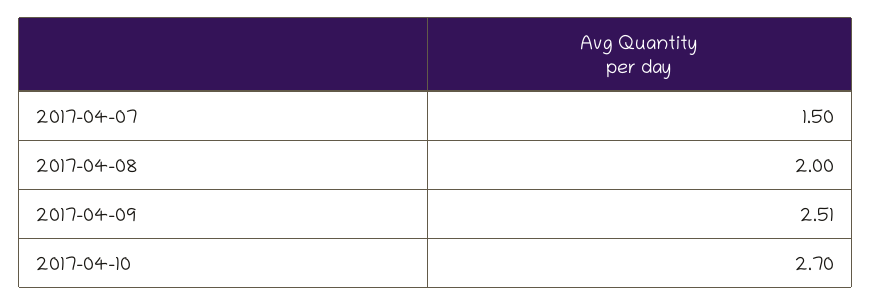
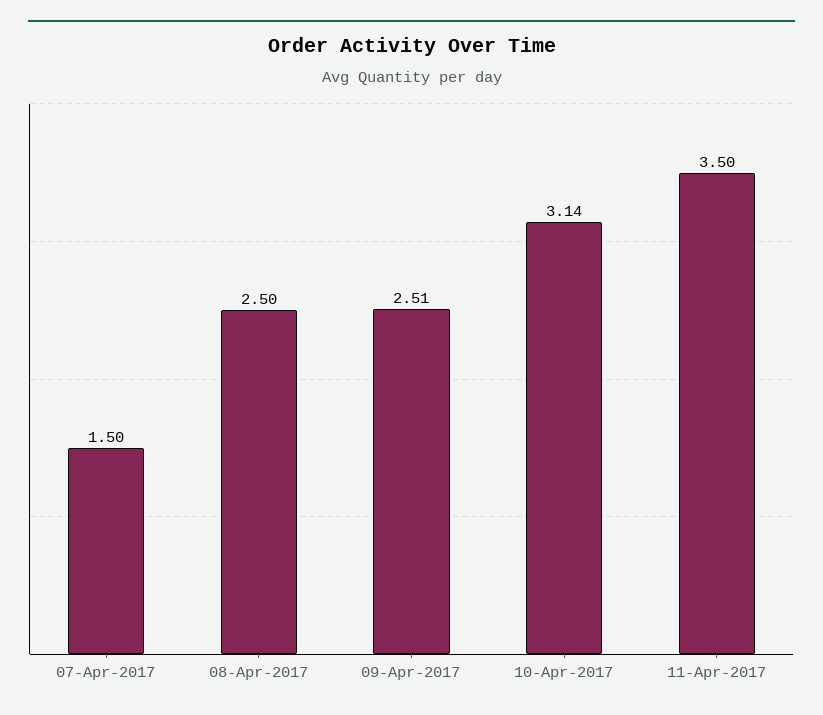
2017-04-08: 2 -> 2.5
2017-04-10: 2.7 -> 3.14
11-Apr-2017: none -> 3.5

